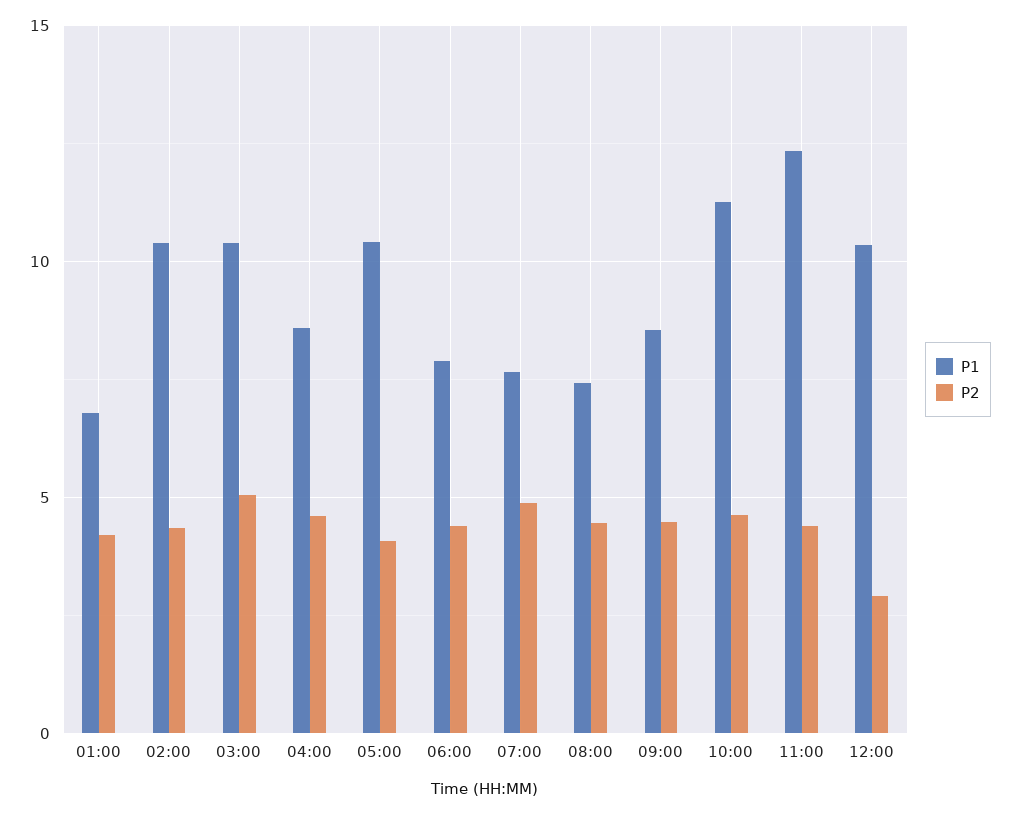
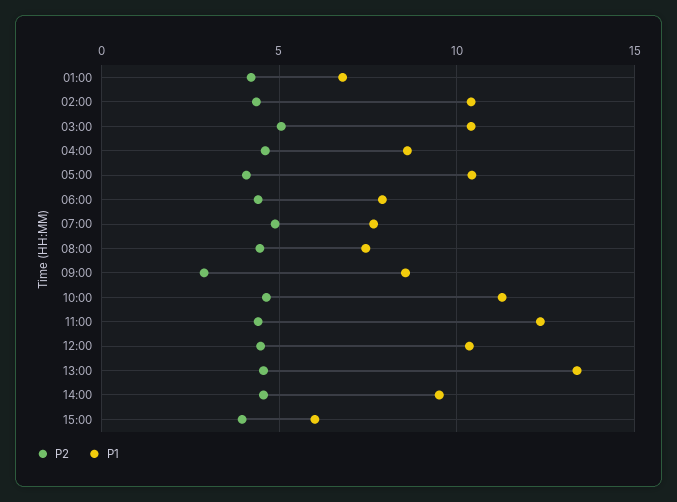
P2, 09:00: 4.5 -> 3
P2, 12:00: 3 -> 4.5
P2, 13:00: none -> 4.5
P1, 13:00: none -> 13.5
P2, 14:00: none -> 4.5
P1, 14:00: none -> 9.5
P2, 15:00: none -> 4
P1, 15:00: none -> 6

